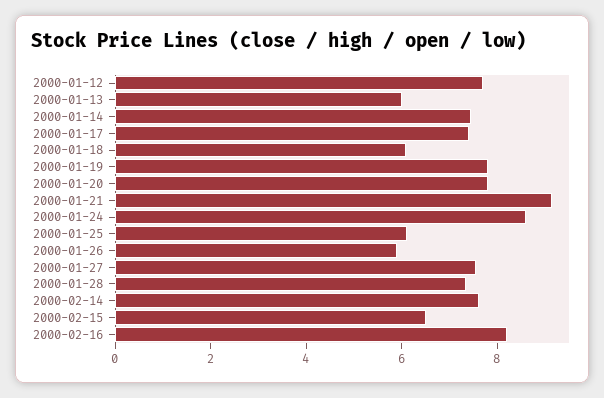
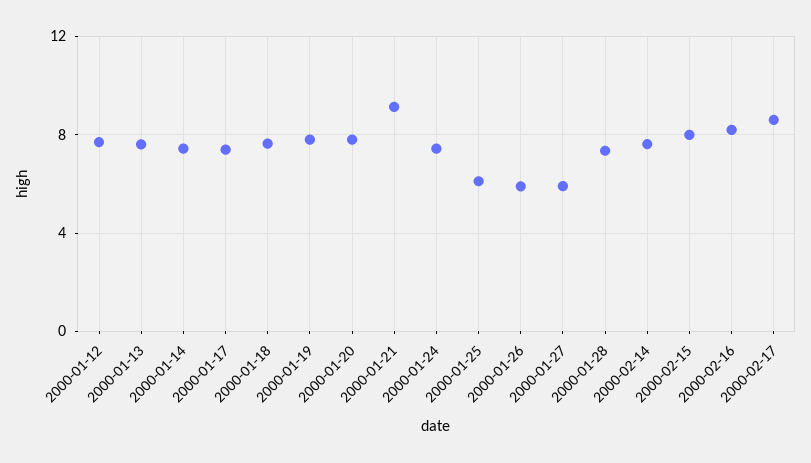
2000-01-13: 6 -> 7.5
2000-01-18: 6 -> 7.5
2000-01-24: 8.5 -> 7.5
2000-01-27: 7.5 -> 6
2000-02-15: 6.5 -> 8
2000-02-17: none -> 8.5

